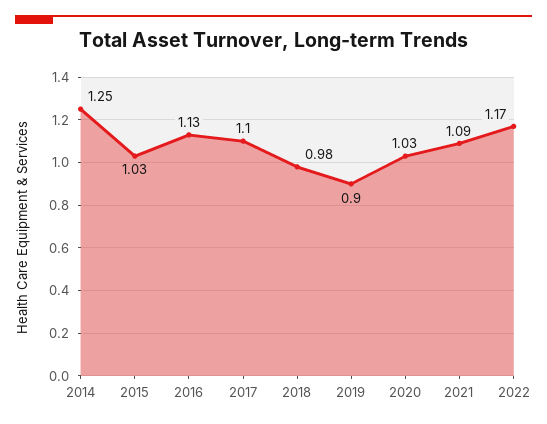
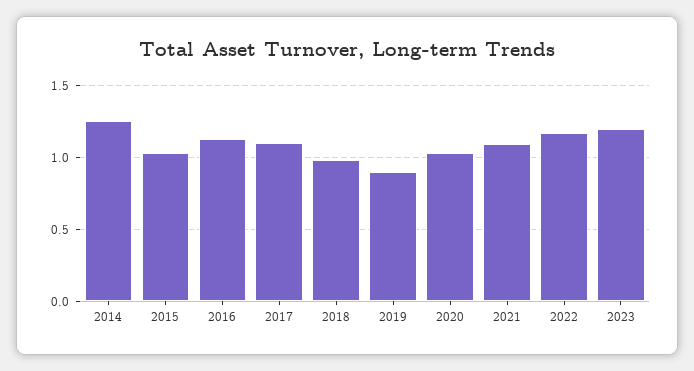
2023: none -> 1.2

